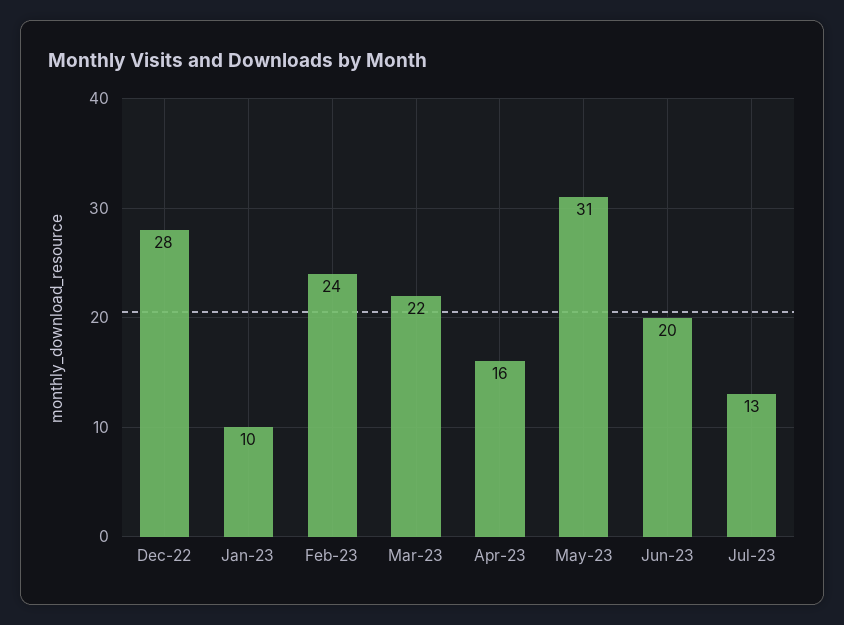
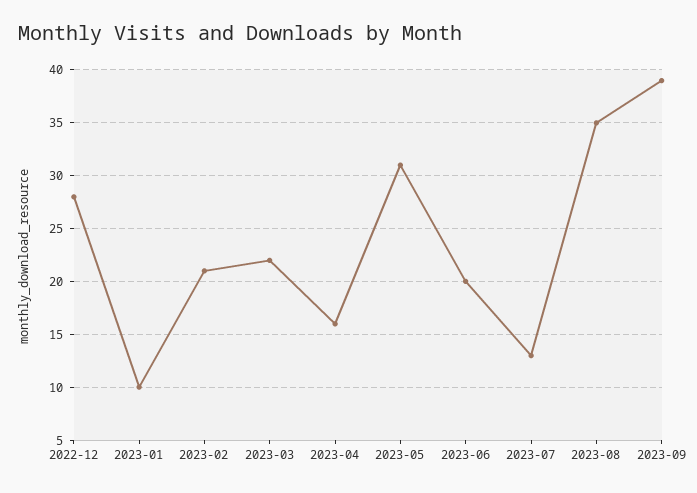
Feb-23: 24 -> 21
2023-08: none -> 35
2023-09: none -> 39

